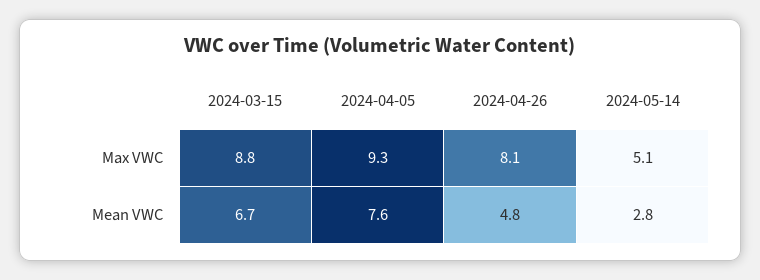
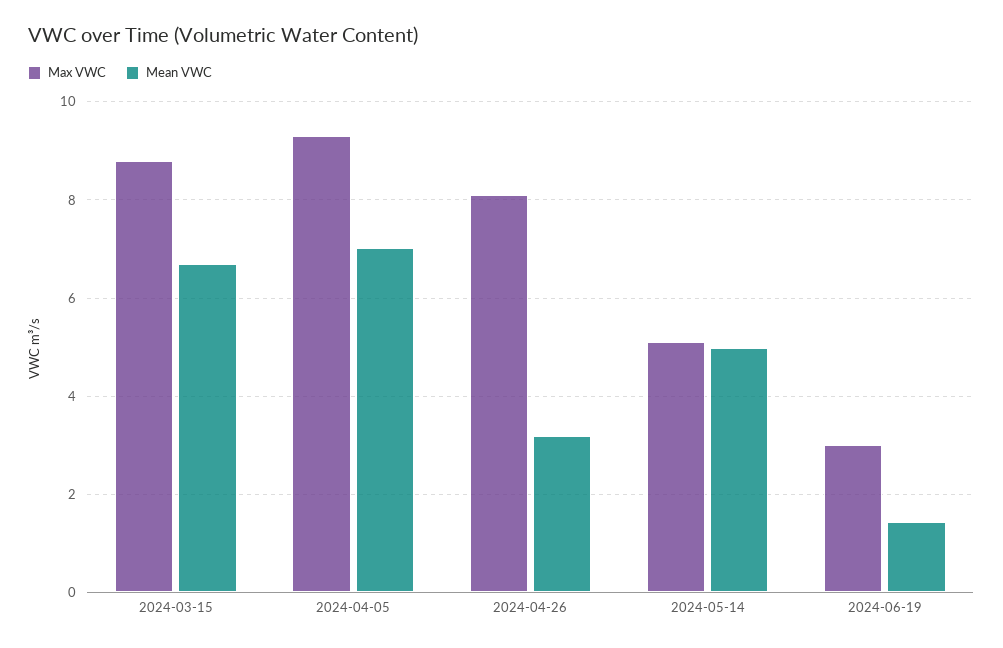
Mean VWC, 2024-04-05: 7.6 -> 7
Mean VWC, 2024-04-26: 4.8 -> 3.2
Mean VWC, 2024-05-14: 2.8 -> 5
Max VWC, 2024-06-19: none -> 3
Mean VWC, 2024-06-19: none -> 1.4

